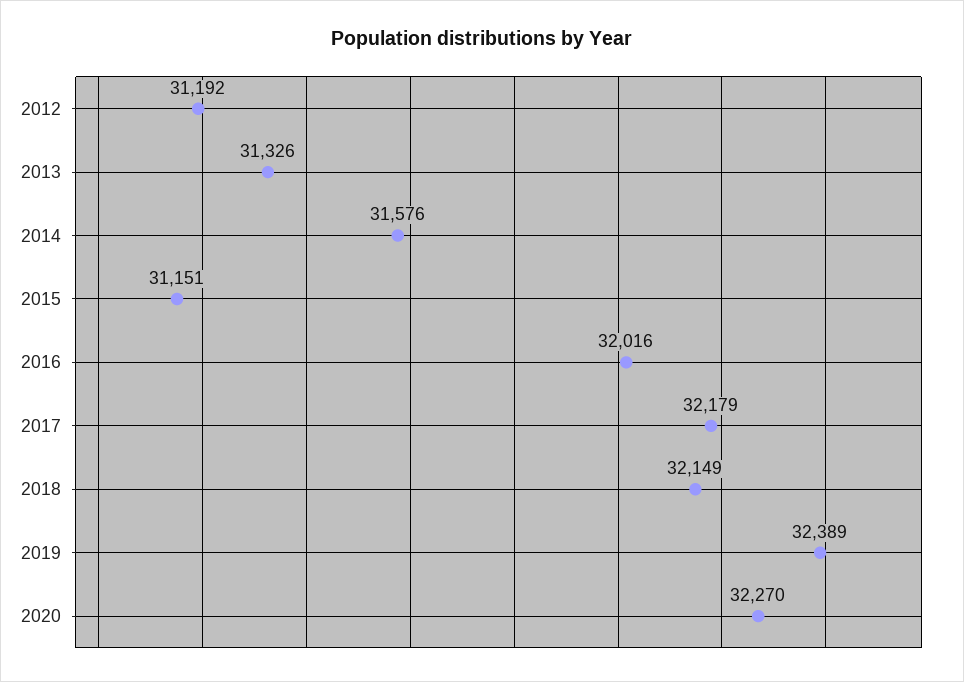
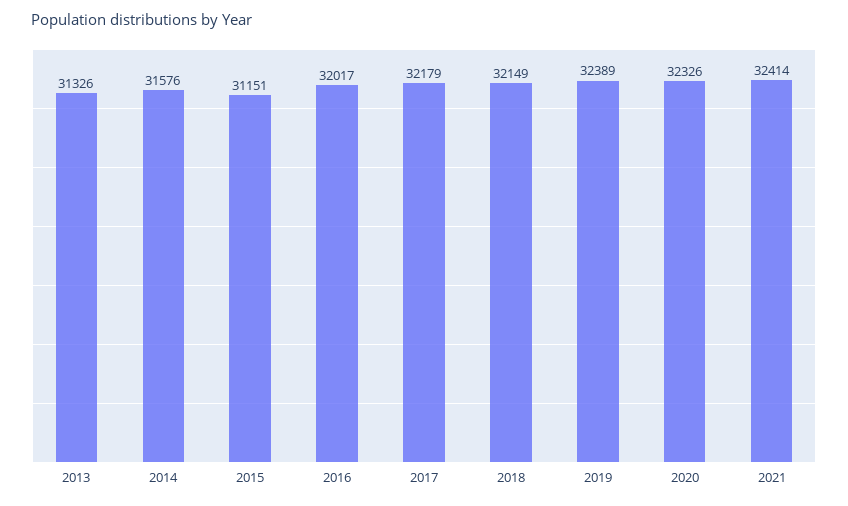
2012: 31192 -> none
2016: 32016 -> 32017
2020: 32270 -> 32326
2021: none -> 32414

